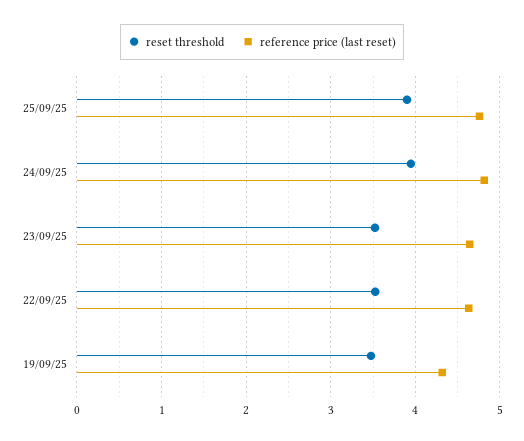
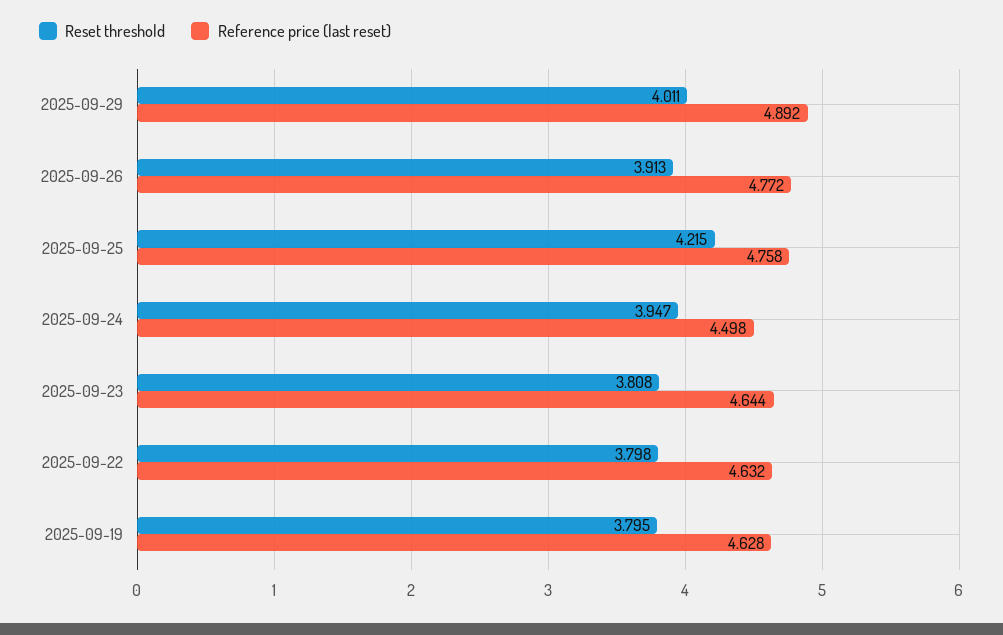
reset threshold, 25/09/25: 3.9 -> 4.215
reference price (last reset), 24/09/25: 4.8 -> 4.498
reset threshold, 23/09/25: 3.5 -> 3.808
reset threshold, 22/09/25: 3.5 -> 3.798
reset threshold, 19/09/25: 3.5 -> 3.795
reference price (last reset), 19/09/25: 4.3 -> 4.628
reset threshold, 2025-09-29: none -> 4.011
reference price (last reset), 2025-09-29: none -> 4.892
reset threshold, 2025-09-26: none -> 3.913
reference price (last reset), 2025-09-26: none -> 4.772

